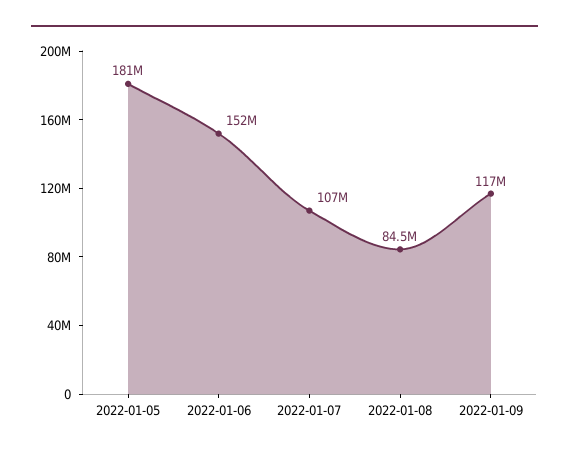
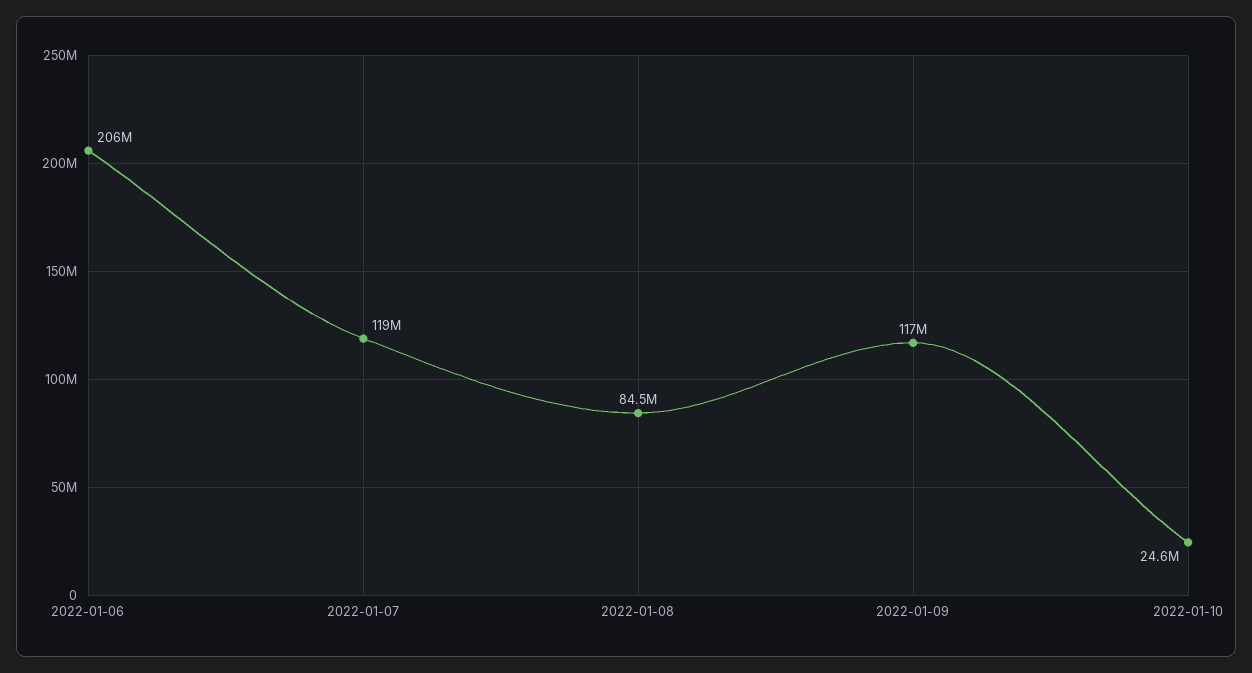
2022-01-05: 181000000 -> none
2022-01-06: 152000000 -> 206000000
2022-01-07: 107000000 -> 119000000
2022-01-10: none -> 24600000

